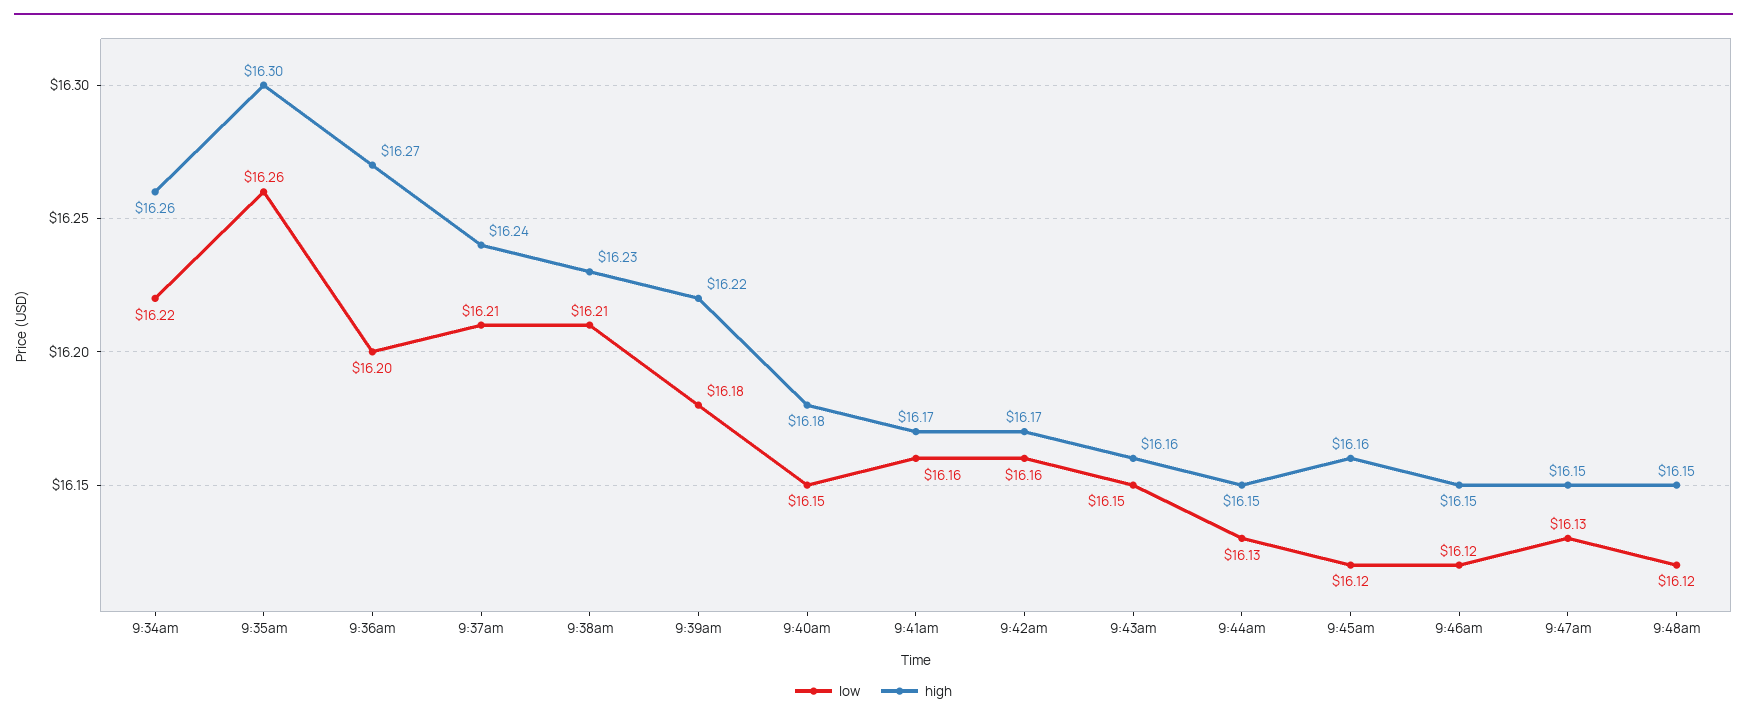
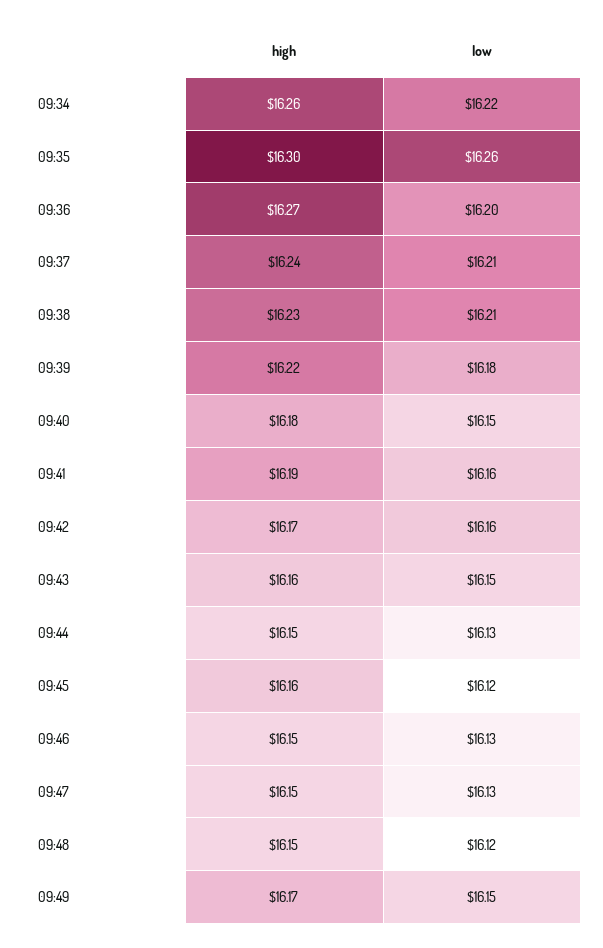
high, 9:41am: 16.17 -> 16.19
low, 9:46am: 16.12 -> 16.13
high, 09:49: none -> 16.17
low, 09:49: none -> 16.15

